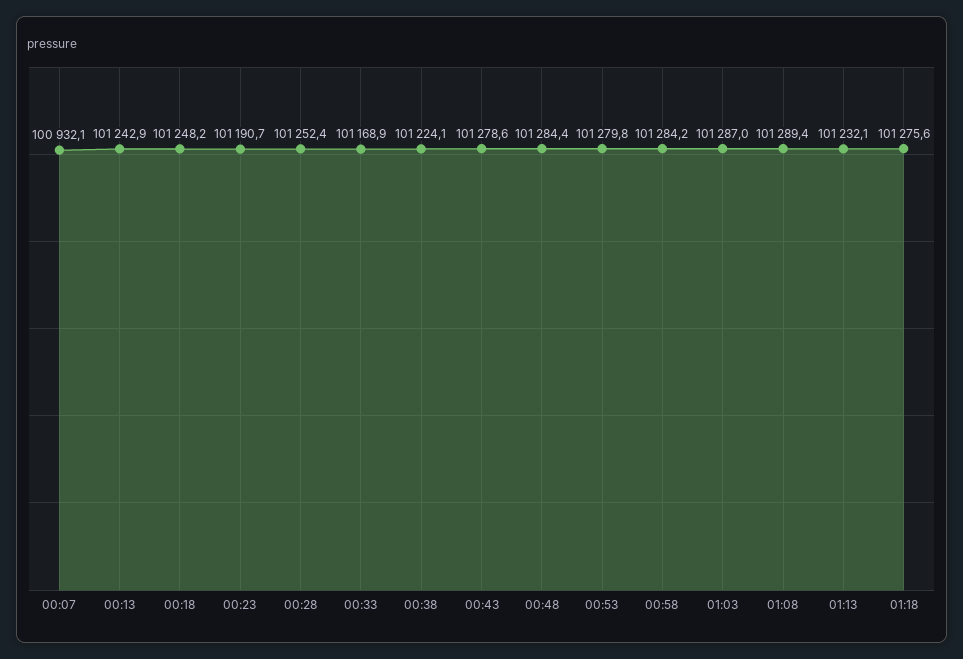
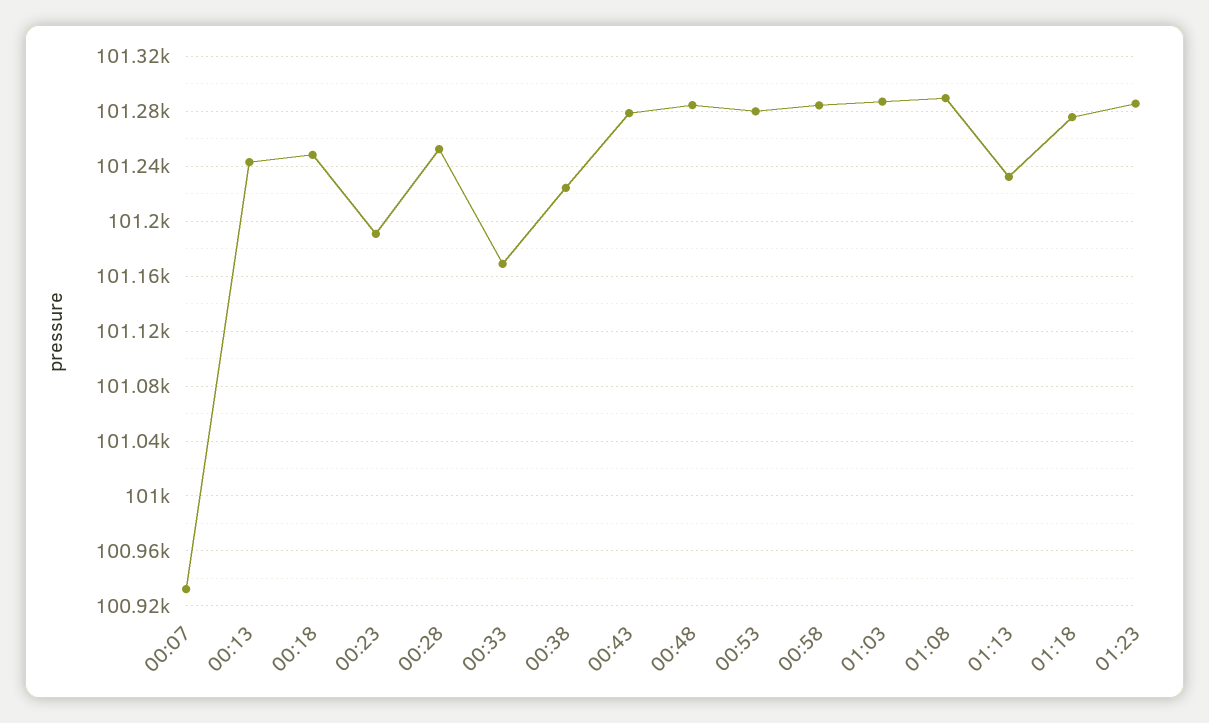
01:23: none -> 101285

